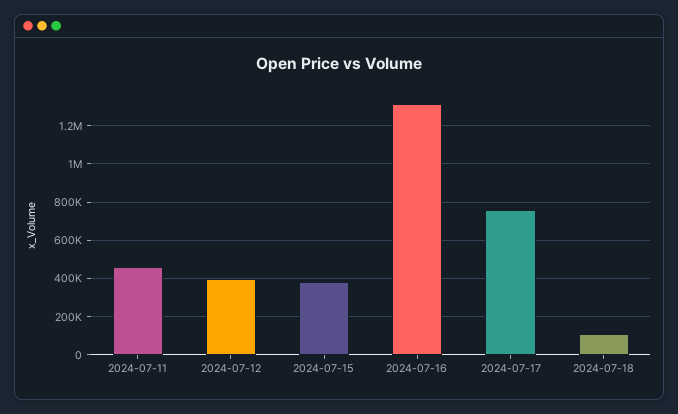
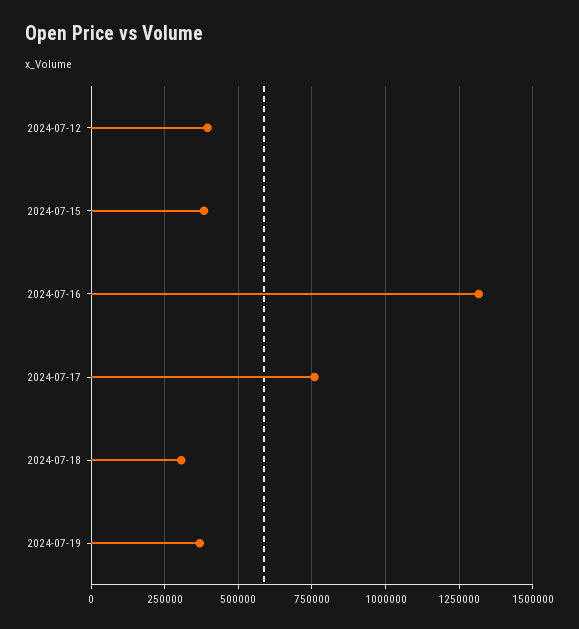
2024-07-11: 450000 -> none
2024-07-18: 100000 -> 300000
2024-07-19: none -> 375000

